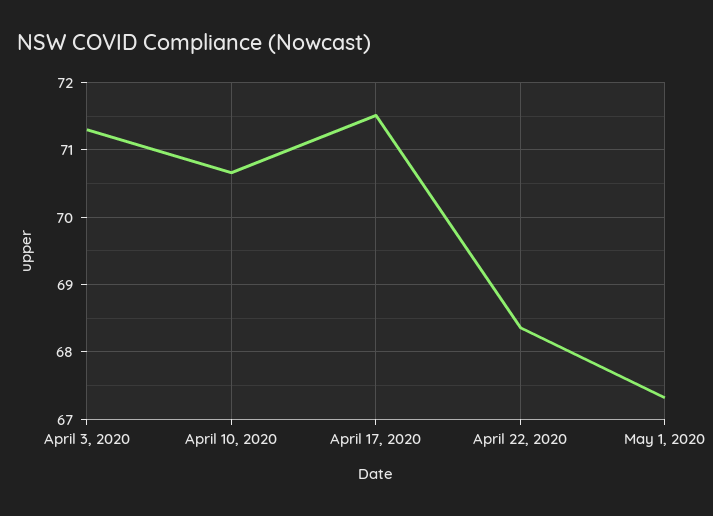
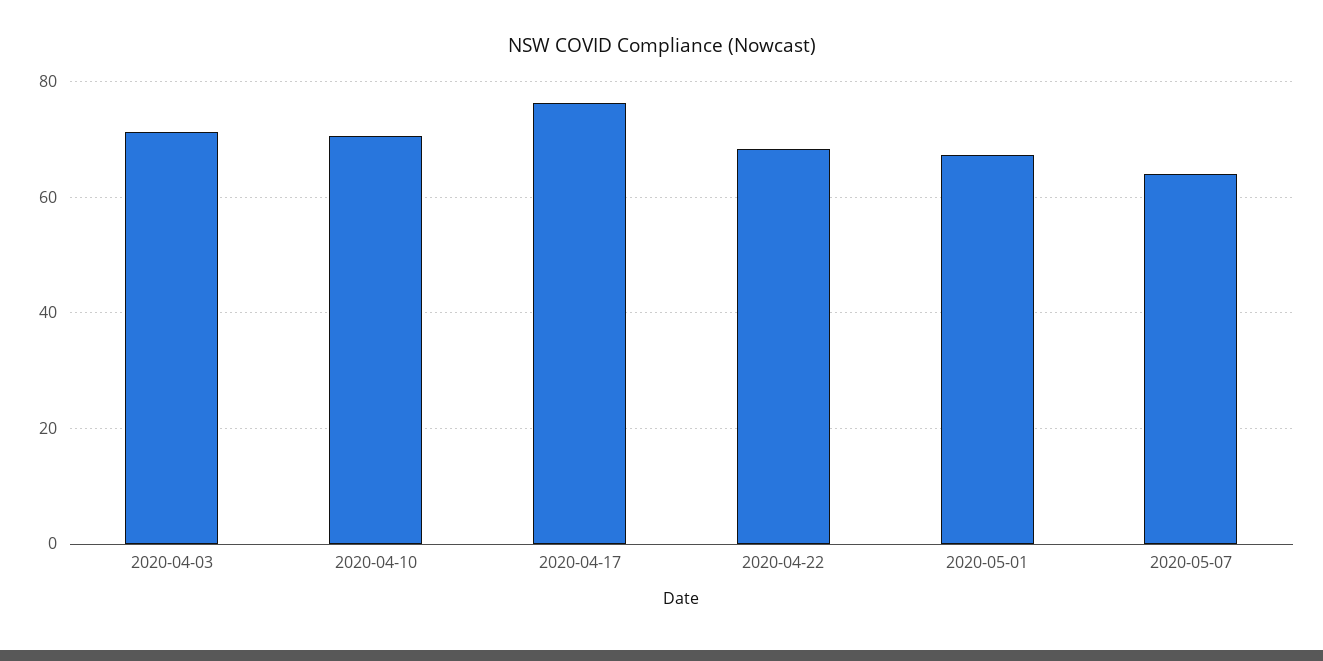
April 17, 2020: 71.5 -> 76
2020-05-07: none -> 64

